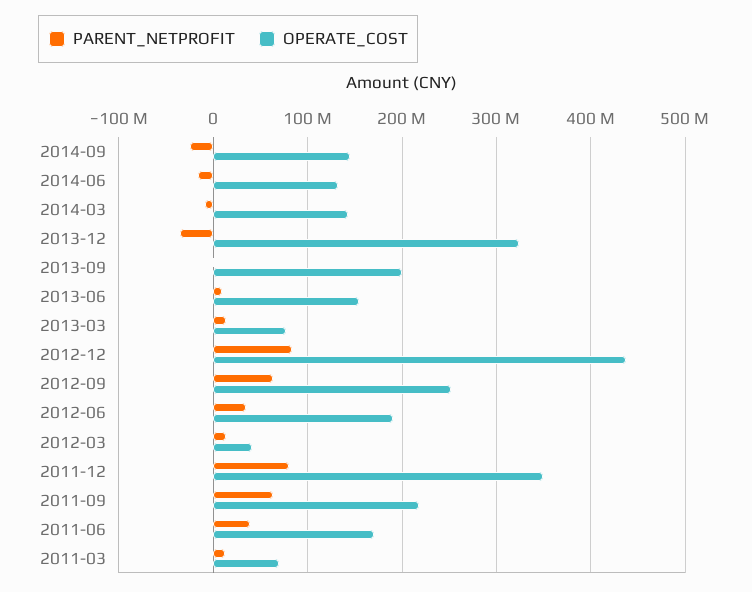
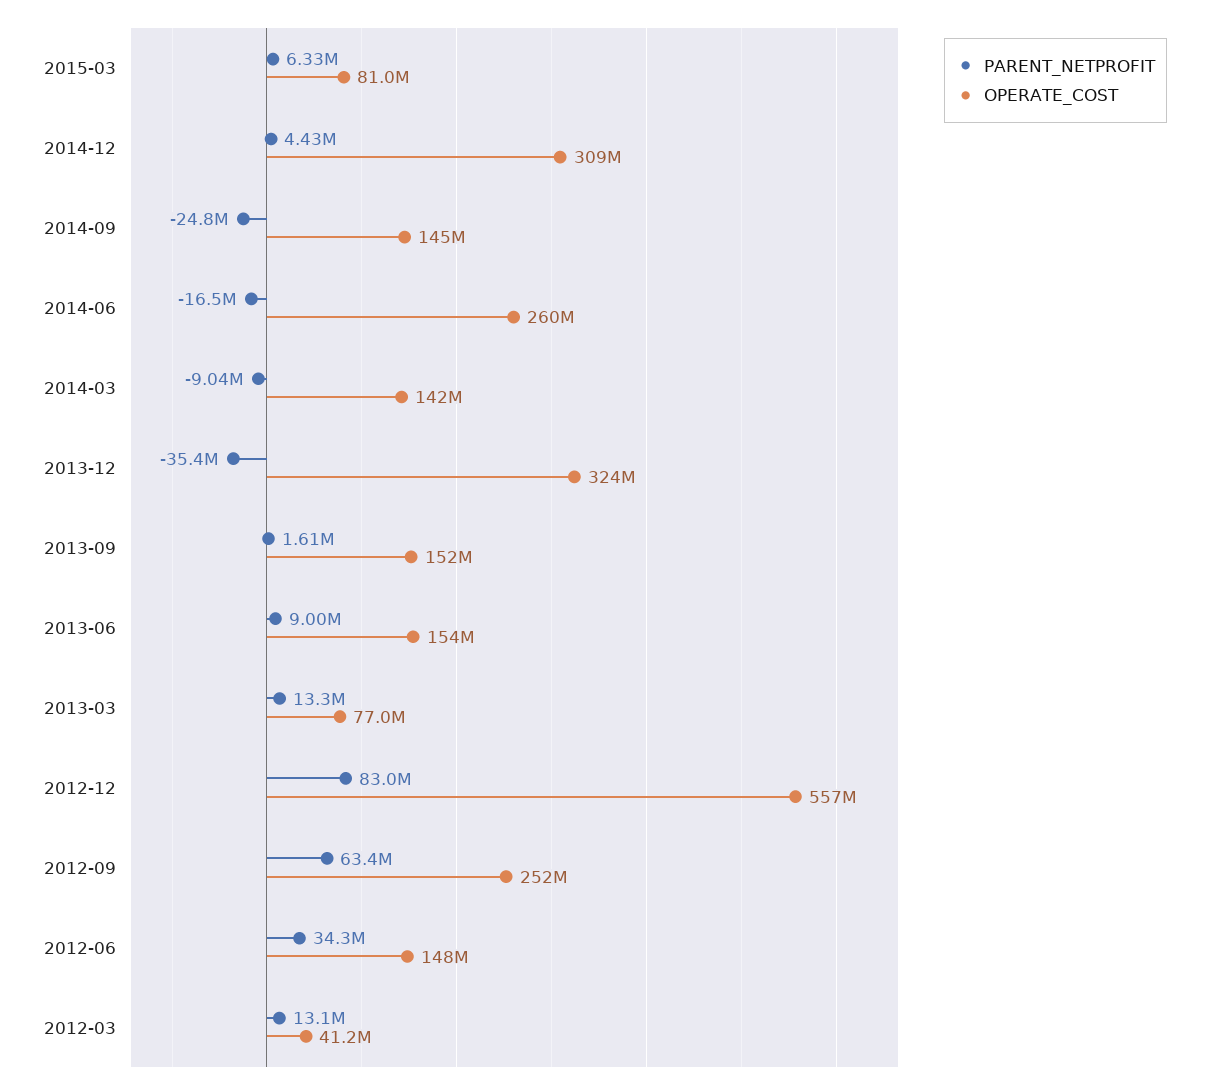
OPERATE_COST, 2014-06: 130000000 -> 260000000
OPERATE_COST, 2013-09: 200000000 -> 152000000
OPERATE_COST, 2012-12: 440000000 -> 557000000
OPERATE_COST, 2012-06: 190000000 -> 148000000
PARENT_NETPROFIT, 2011-12: 80000000 -> none
OPERATE_COST, 2011-12: 350000000 -> none
PARENT_NETPROFIT, 2011-09: 60000000 -> none
OPERATE_COST, 2011-09: 220000000 -> none
PARENT_NETPROFIT, 2011-06: 40000000 -> none
OPERATE_COST, 2011-06: 170000000 -> none
PARENT_NETPROFIT, 2011-03: 10000000 -> none
OPERATE_COST, 2011-03: 70000000 -> none
PARENT_NETPROFIT, 2015-03: none -> 6330000
OPERATE_COST, 2015-03: none -> 81000000
PARENT_NETPROFIT, 2014-12: none -> 4430000
OPERATE_COST, 2014-12: none -> 309000000

